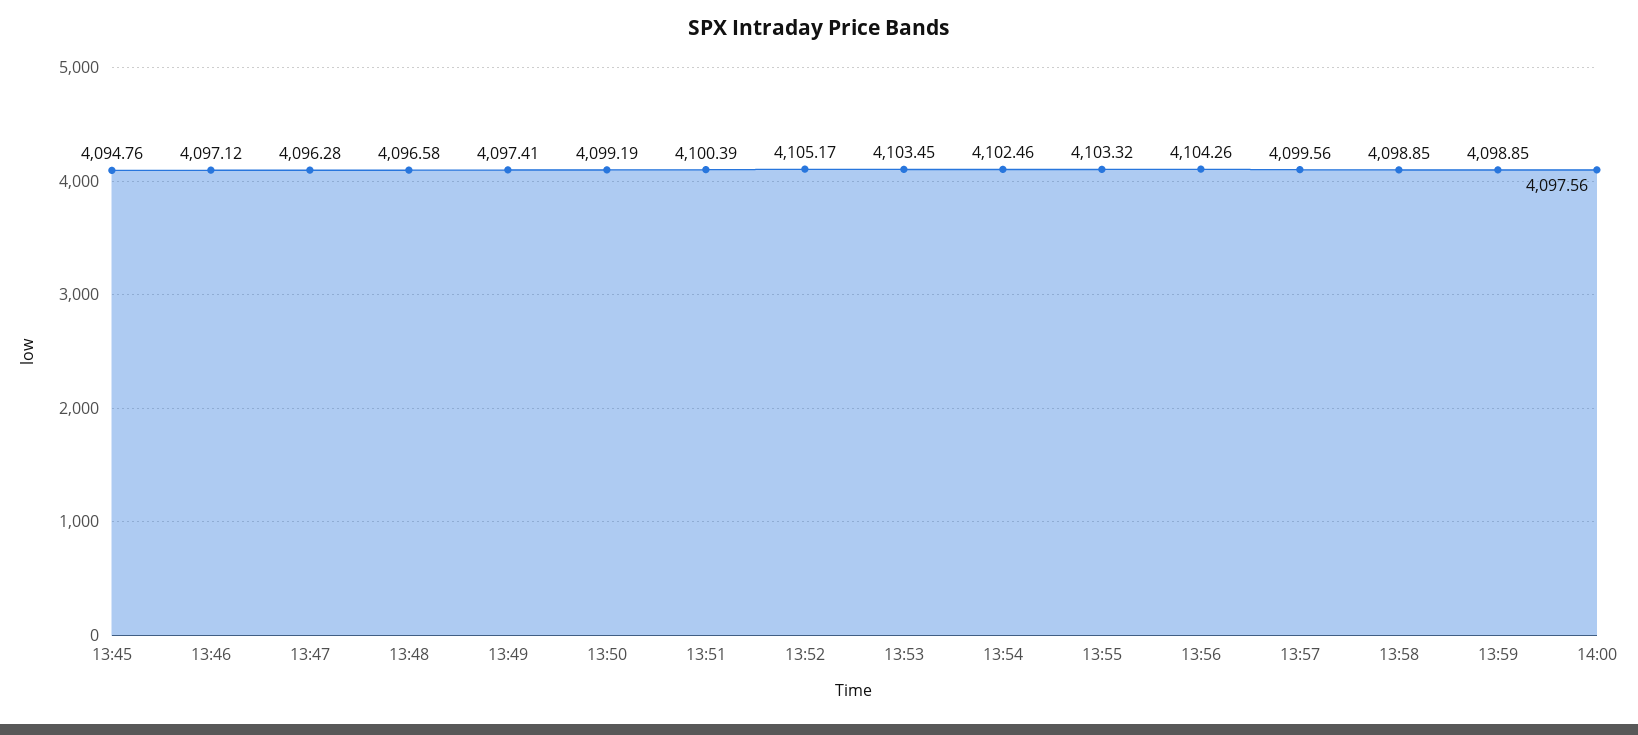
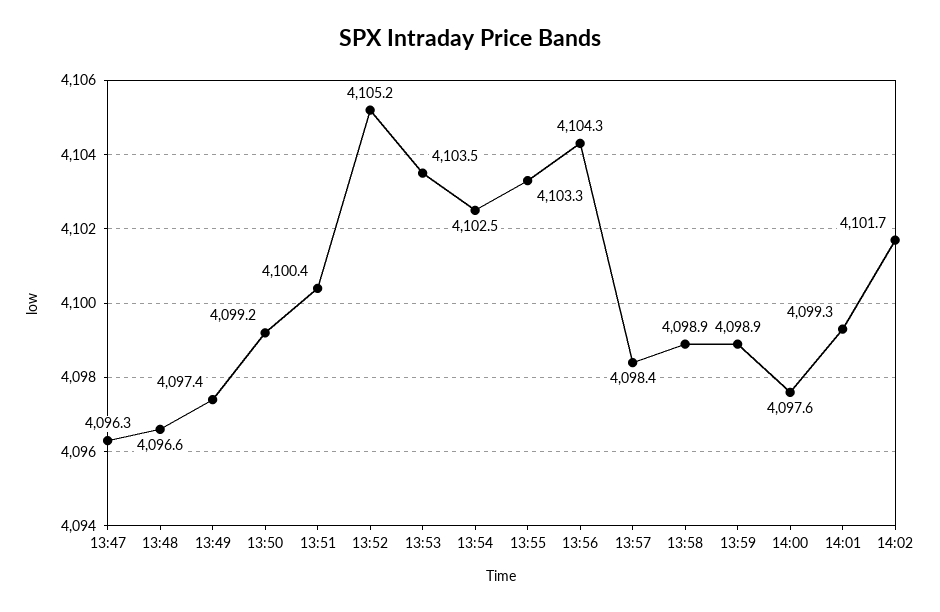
13:45: 4094.76 -> none
13:46: 4097.12 -> none
13:57: 4099.56 -> 4098.4
14:01: none -> 4099.3
14:02: none -> 4101.7

